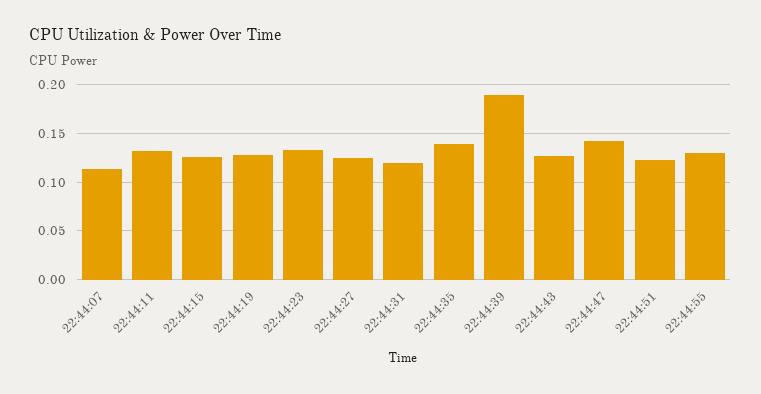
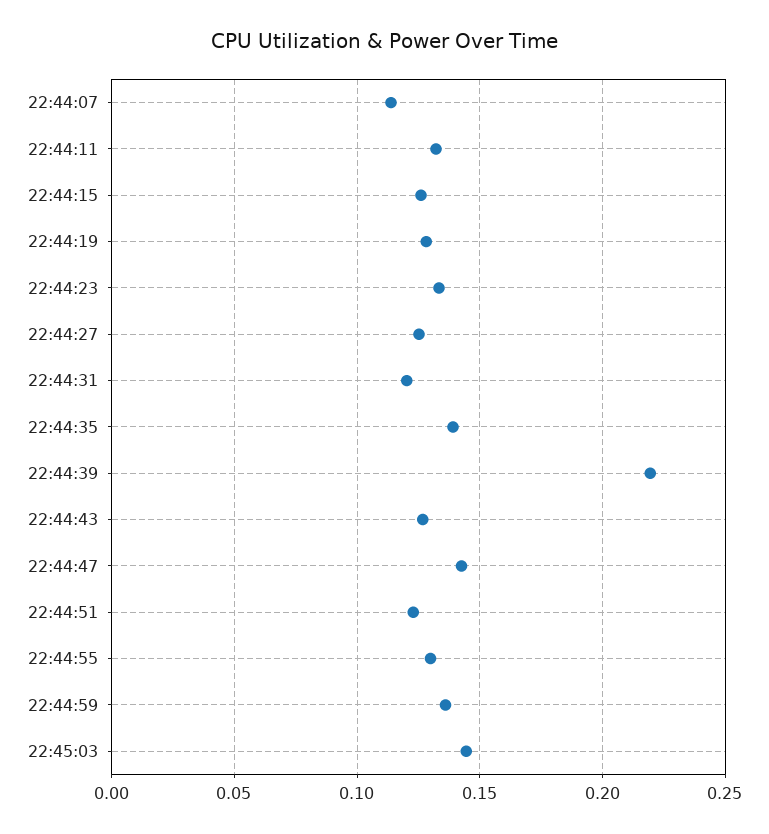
22:44:39: 0.19 -> 0.22
22:44:59: none -> 0.135
22:45:03: none -> 0.145

